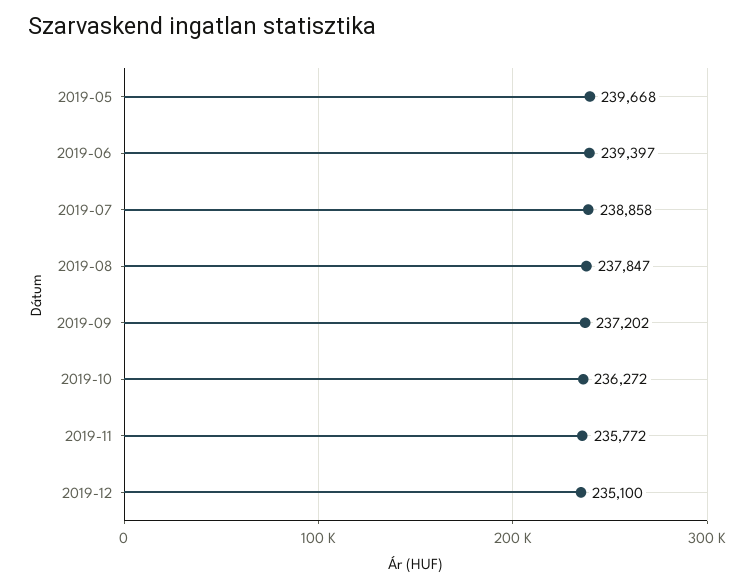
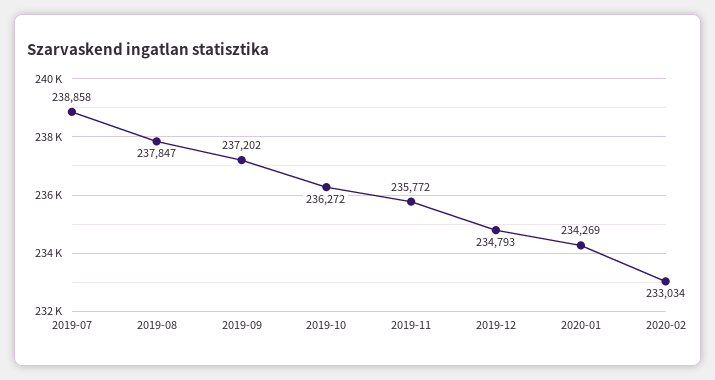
2019-05: 239668 -> none
2019-06: 239397 -> none
2019-12: 235100 -> 234793
2020-01: none -> 234269
2020-02: none -> 233034

